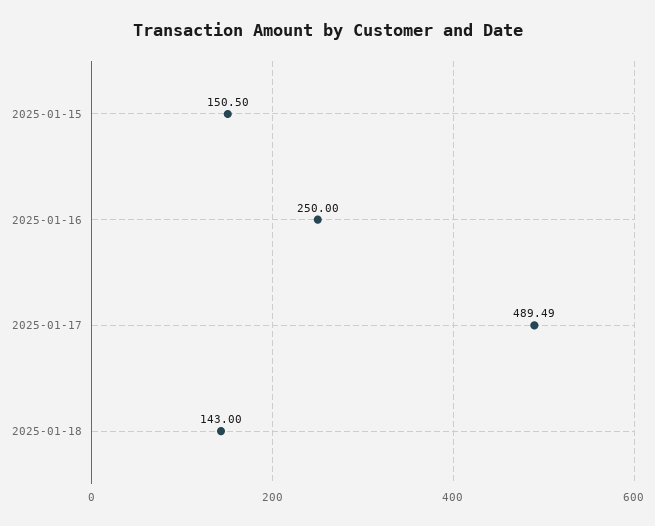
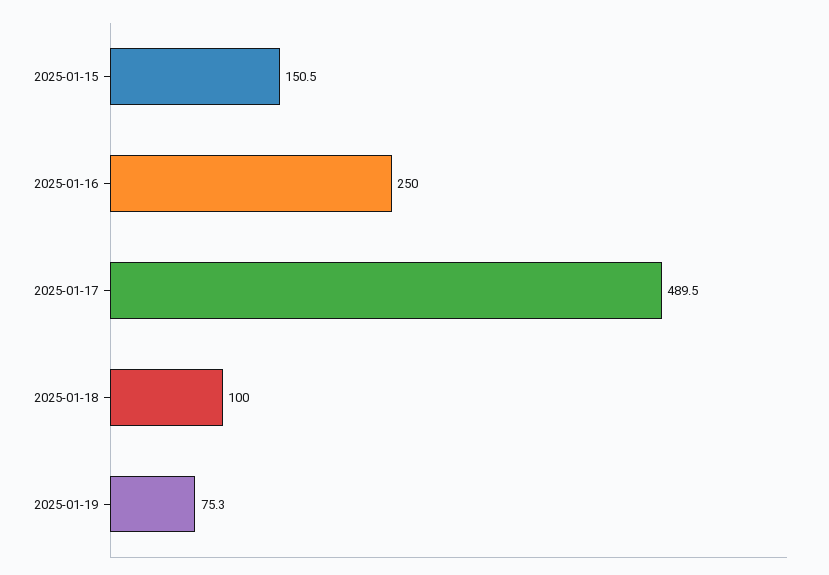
2025-01-18: 143 -> 100
2025-01-19: none -> 75.3

